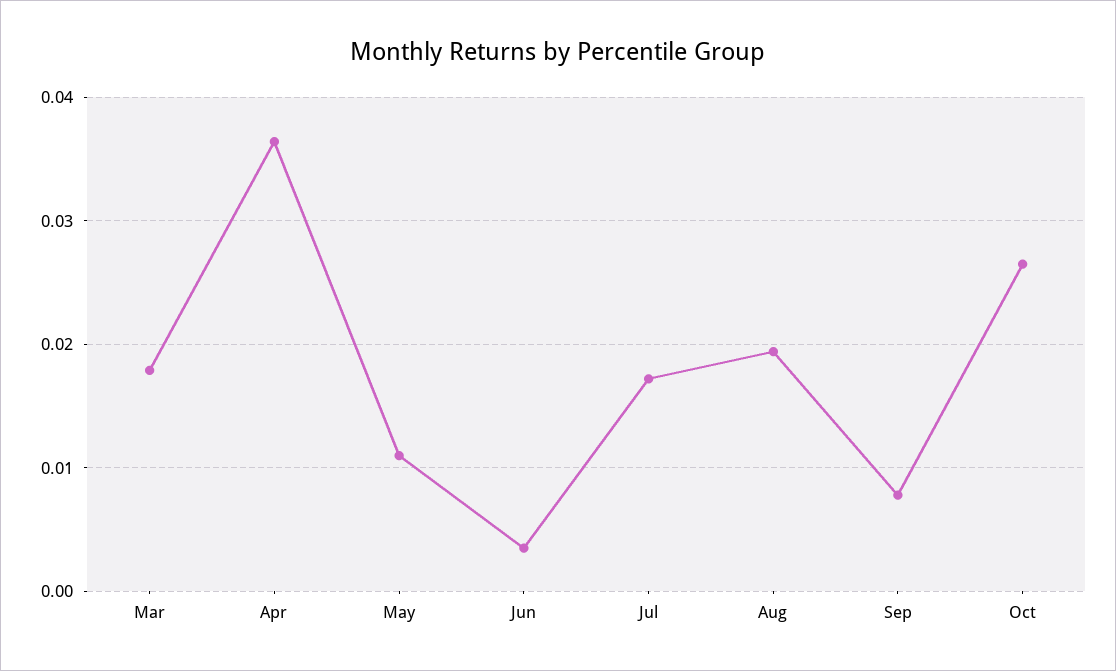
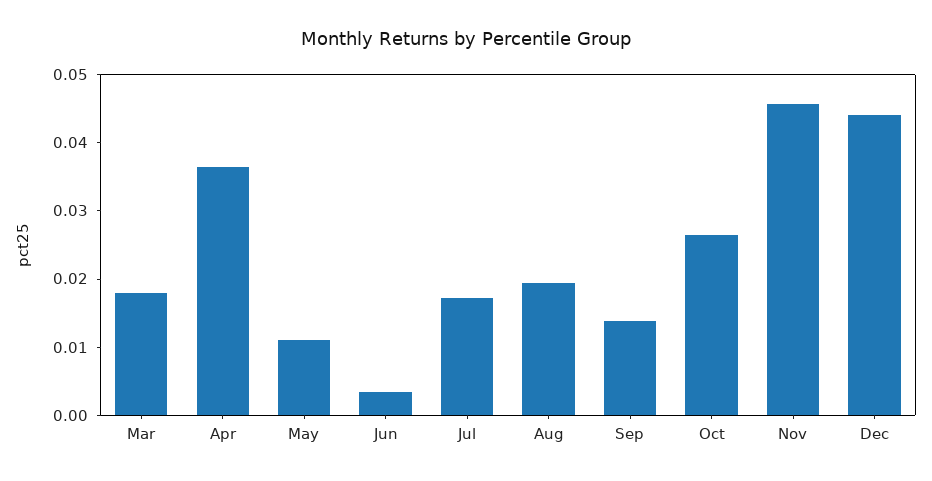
Sep: 0.008 -> 0.014
Nov: none -> 0.046
Dec: none -> 0.044

